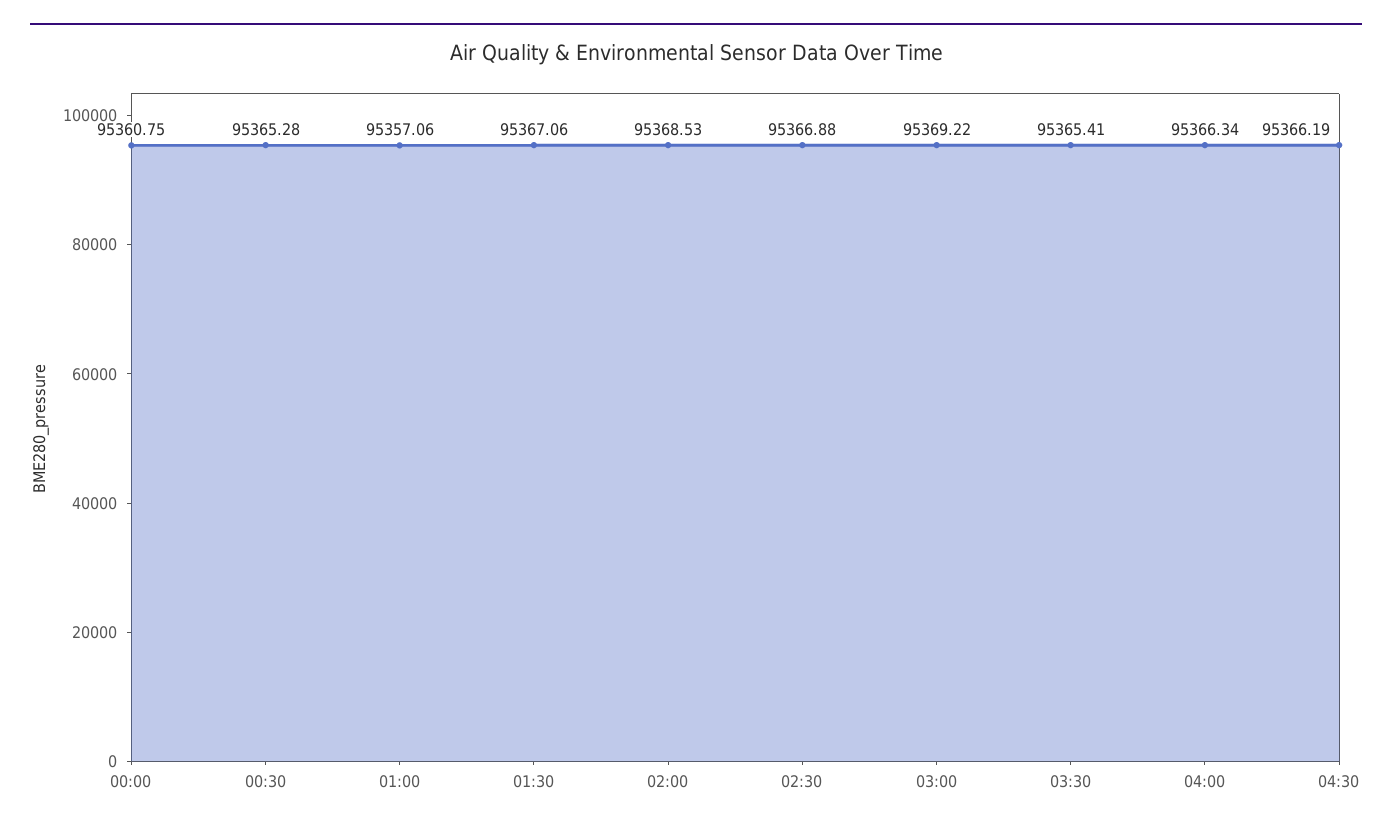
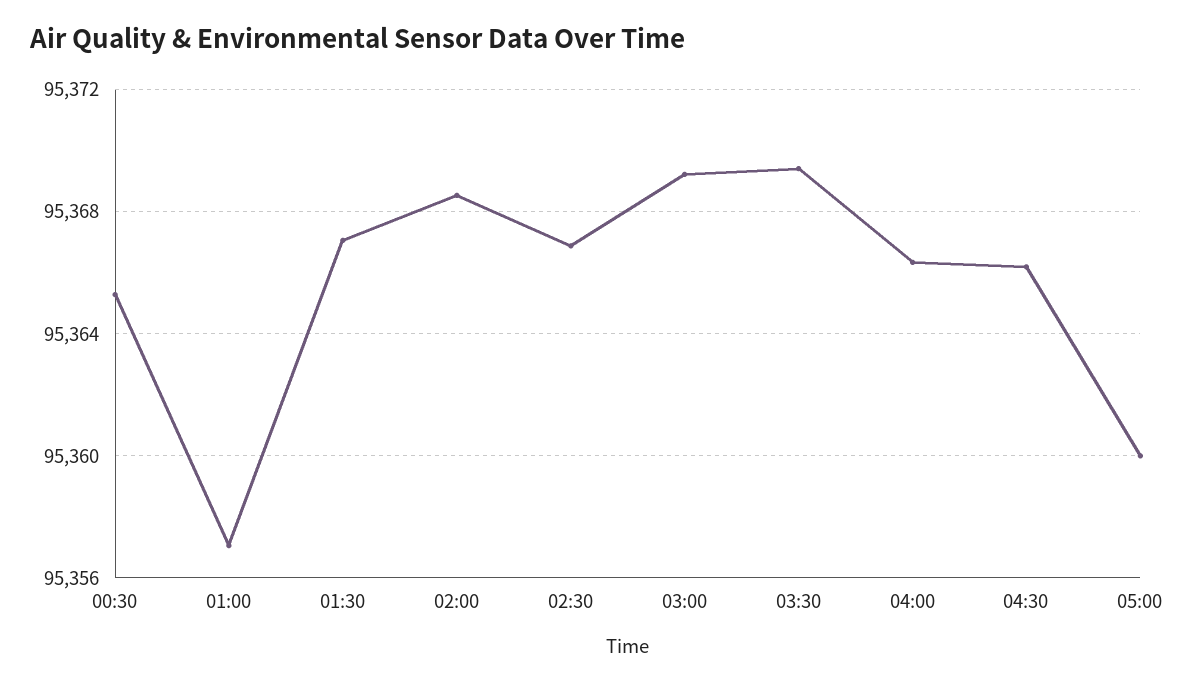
00:00: 95360.75 -> none
03:30: 95365.41 -> 95369.5
05:00: none -> 95360

